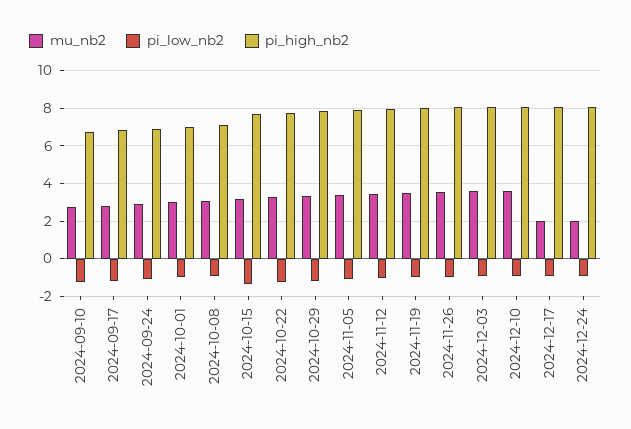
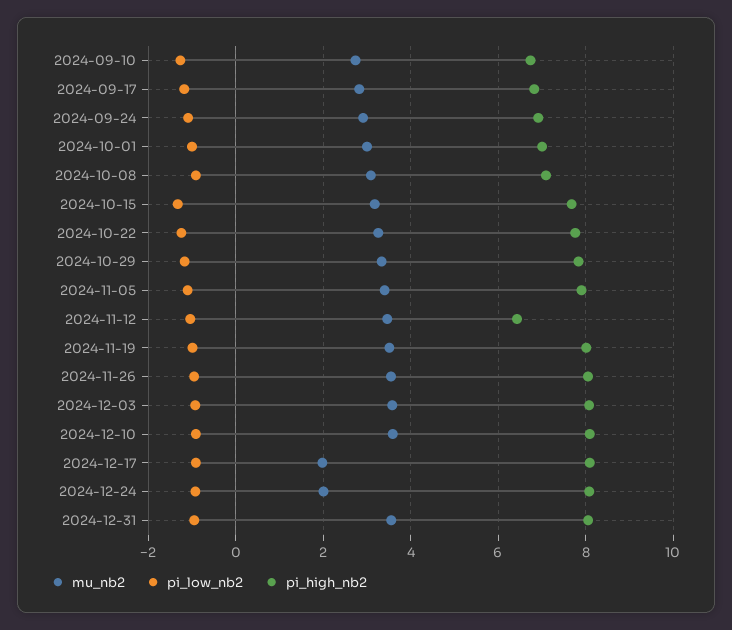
pi_high_nb2, 2024-11-12: 8 -> 6.4
mu_nb2, 2024-12-31: none -> 3.6
pi_low_nb2, 2024-12-31: none -> -1
pi_high_nb2, 2024-12-31: none -> 8

